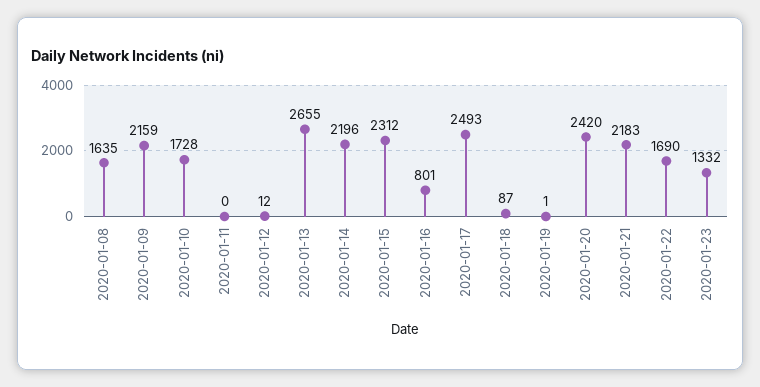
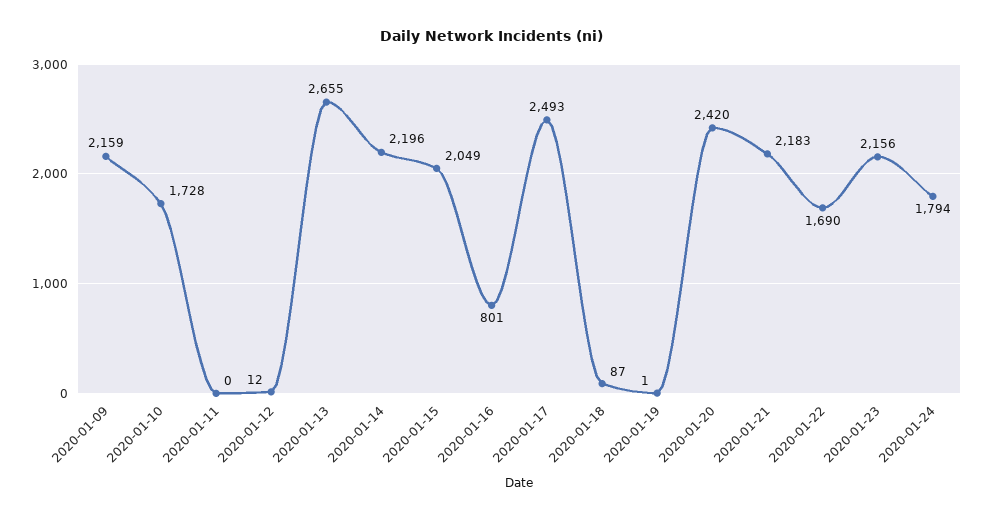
2020-01-08: 1635 -> none
2020-01-15: 2312 -> 2049
2020-01-23: 1332 -> 2156
2020-01-24: none -> 1794

